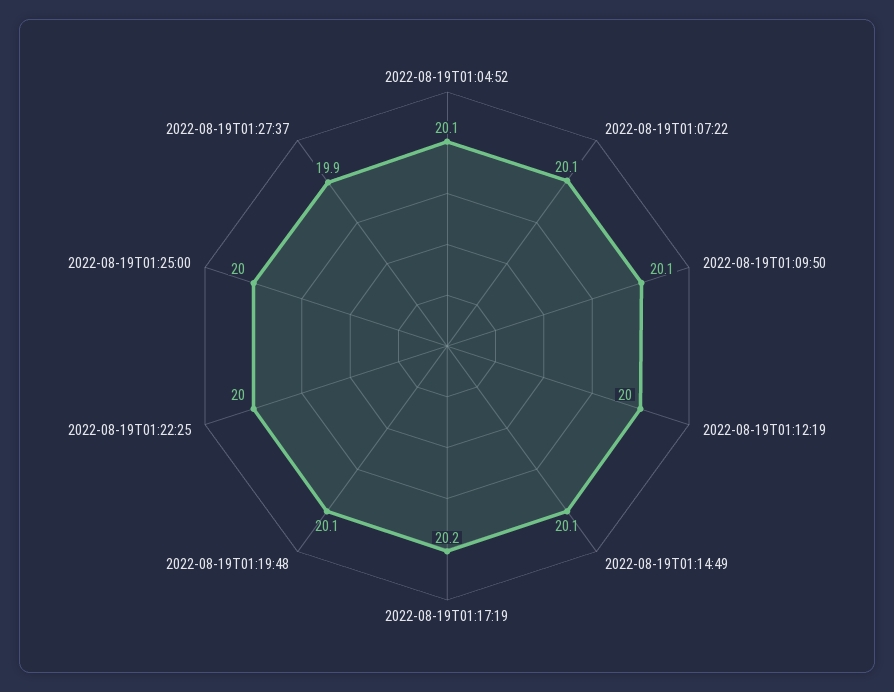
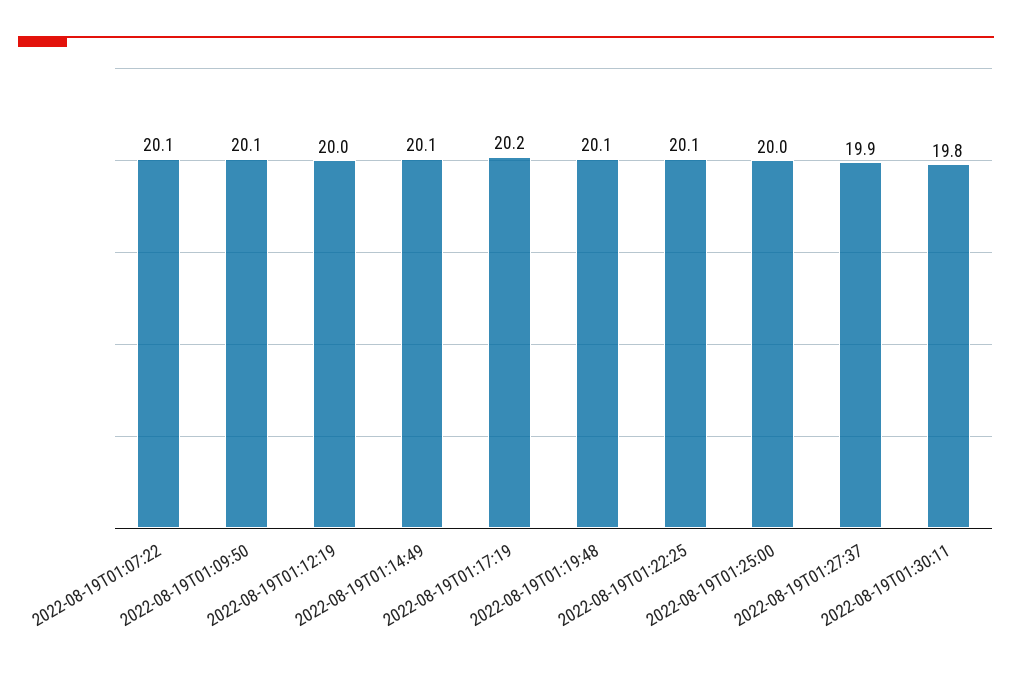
2022-08-19T01:04:52: 20.1 -> none
2022-08-19T01:22:25: 20 -> 20.1
2022-08-19T01:30:11: none -> 19.8

